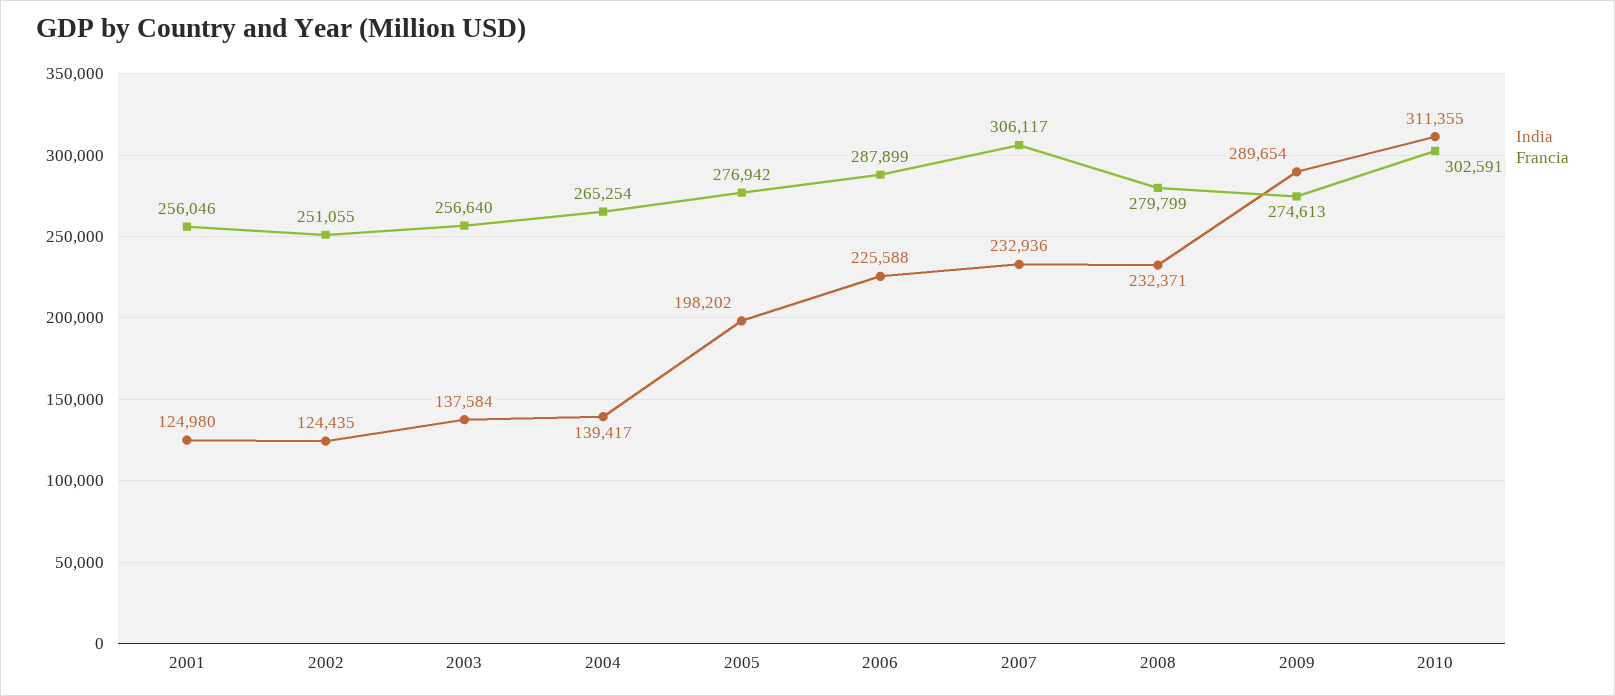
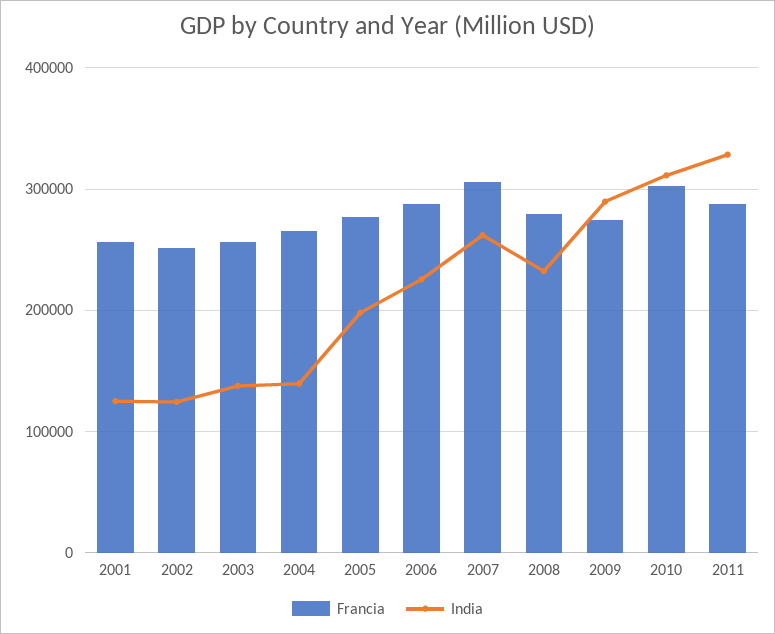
India, 2007: 232936 -> 260000
Francia, 2011: none -> 290000
India, 2011: none -> 330000

